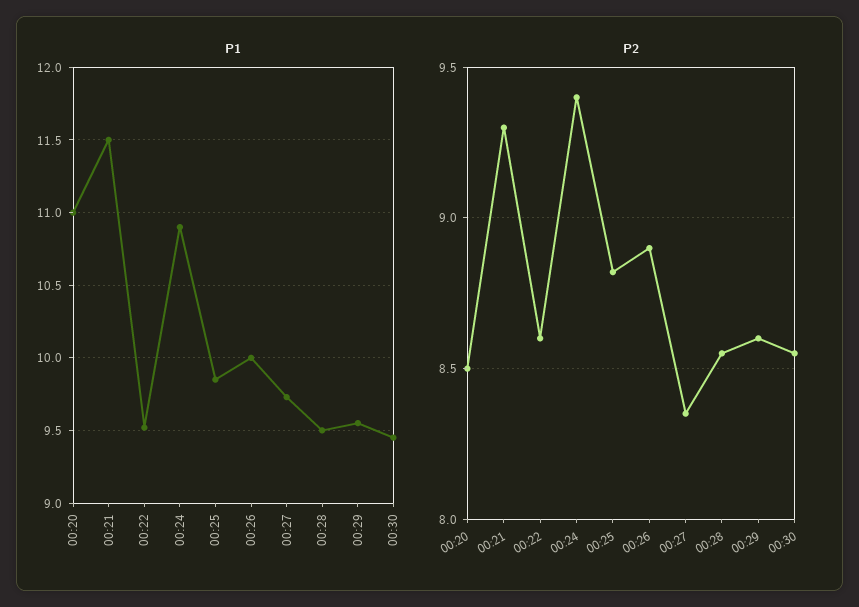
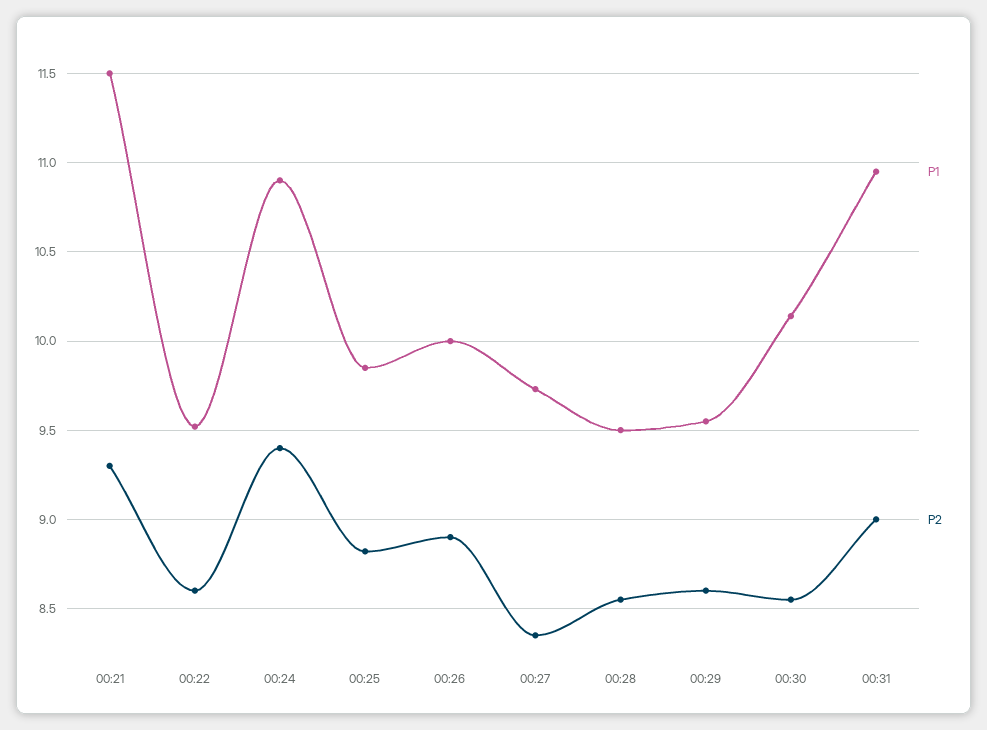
P1, 00:20: 11 -> none
P1, 00:30: 9.45 -> 10.15
P2, 00:20: 8.5 -> none
P1, 00:31: none -> 10.95
P2, 00:31: none -> 9

